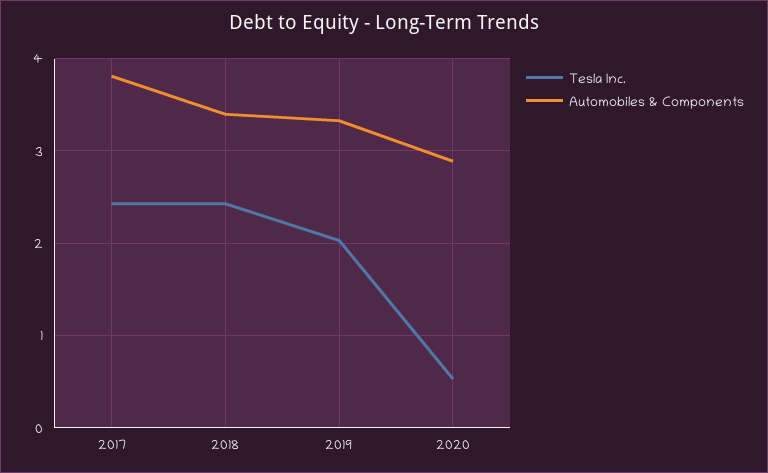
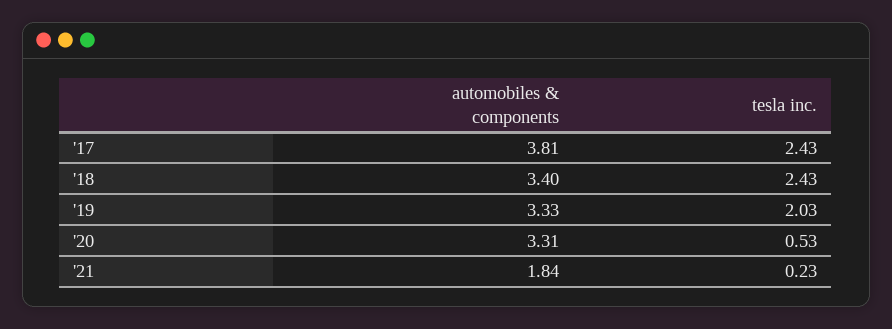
Automobiles & Components, 2020: 2.9 -> 3.31
Automobiles & Components, '21: none -> 1.84
Tesla Inc., '21: none -> 0.23

